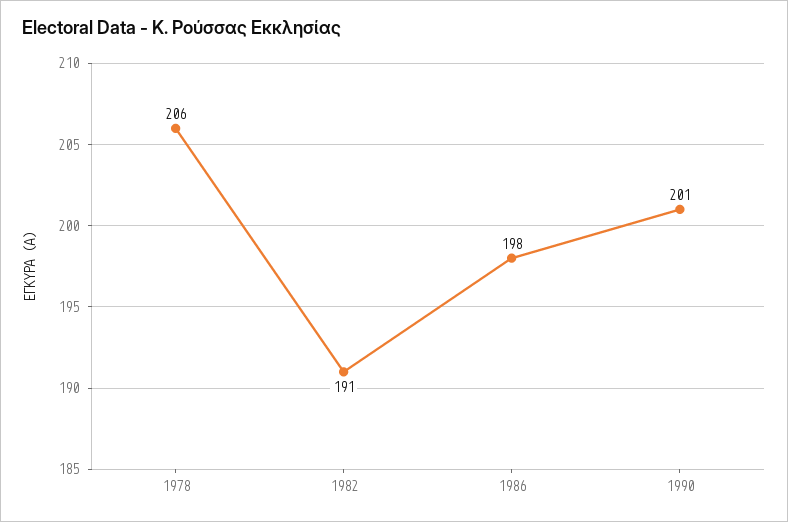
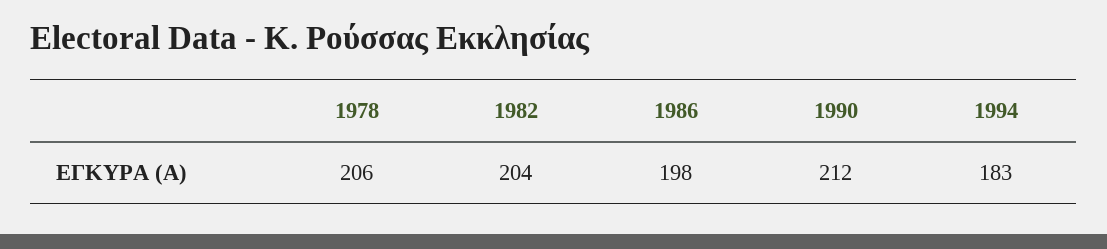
1982: 191 -> 204
1990: 201 -> 212
1994: none -> 183

